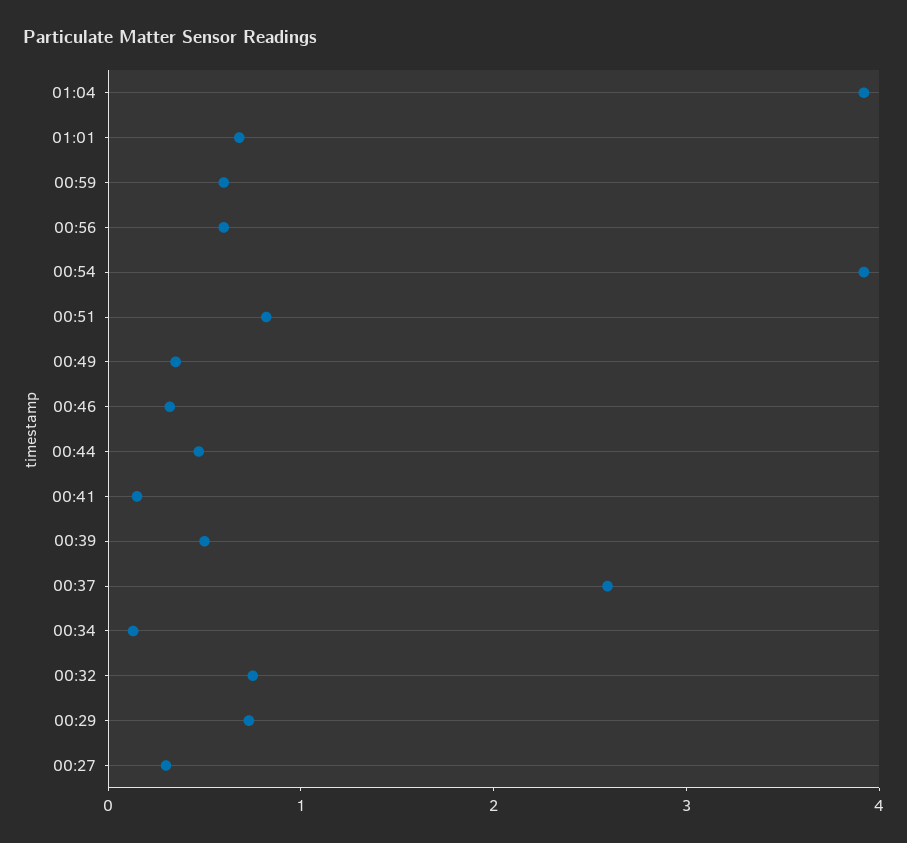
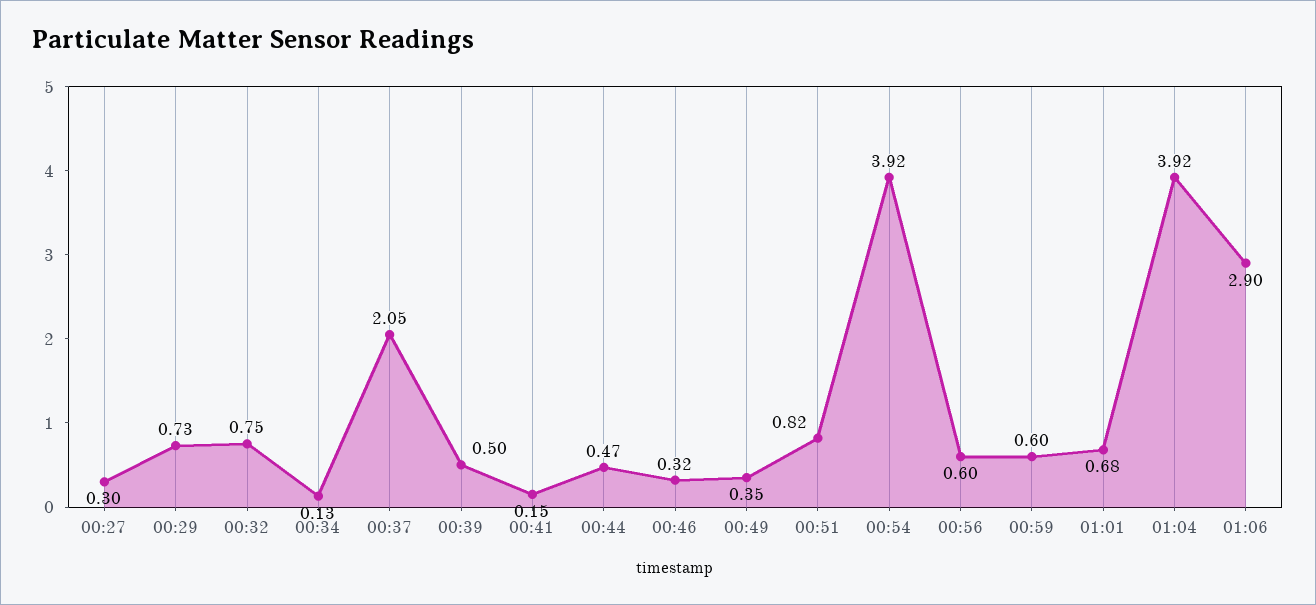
00:37: 2.6 -> 2.05
01:06: none -> 2.9

